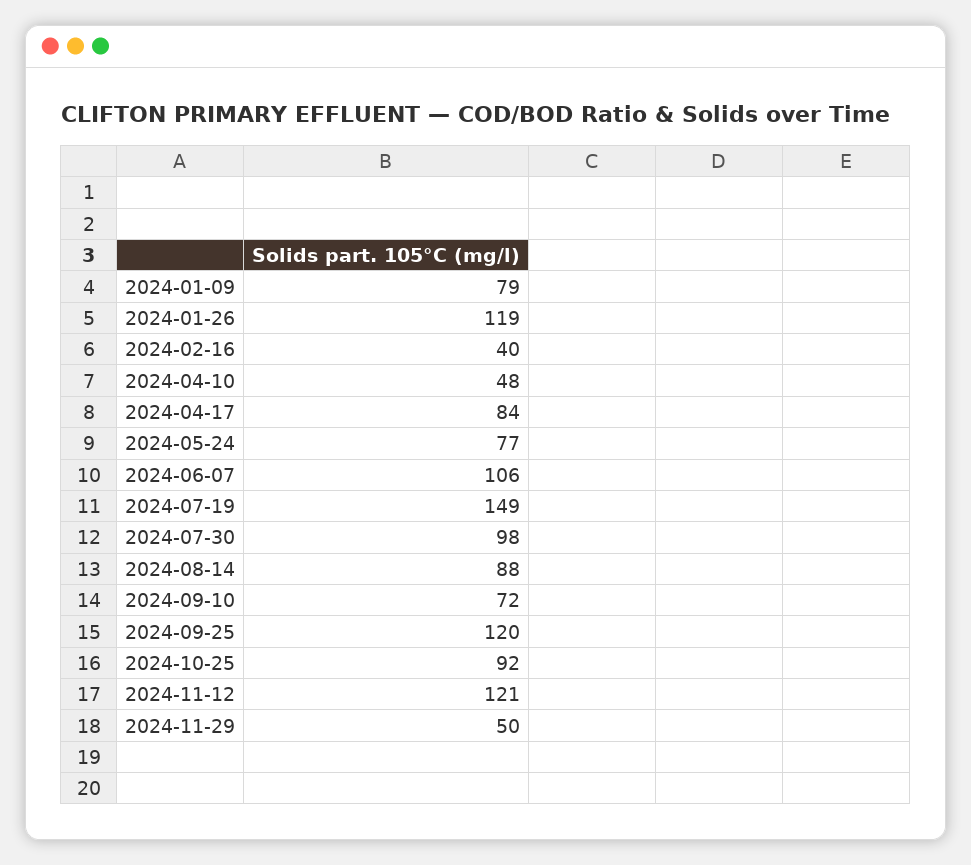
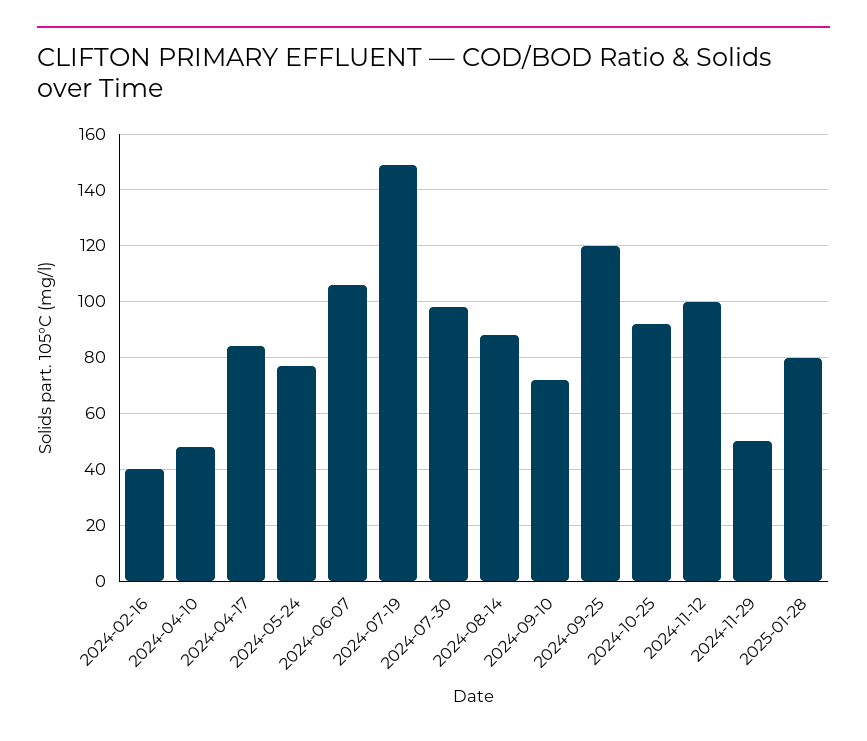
2024-01-09: 79 -> none
2024-01-26: 119 -> none
2024-11-12: 121 -> 100
2025-01-28: none -> 80

